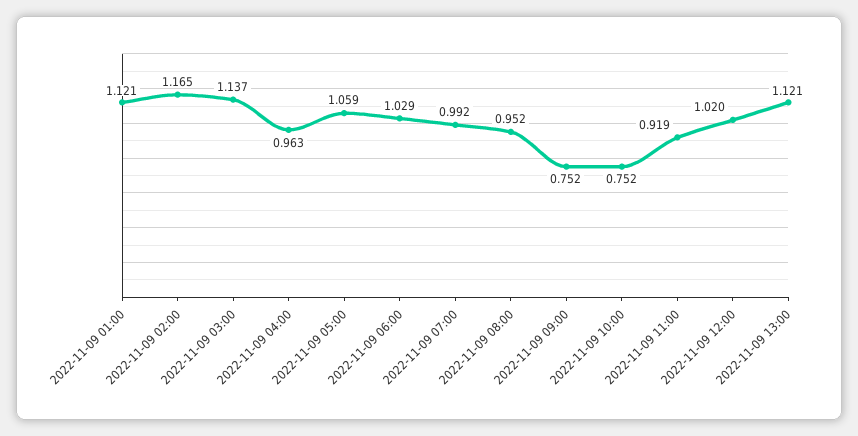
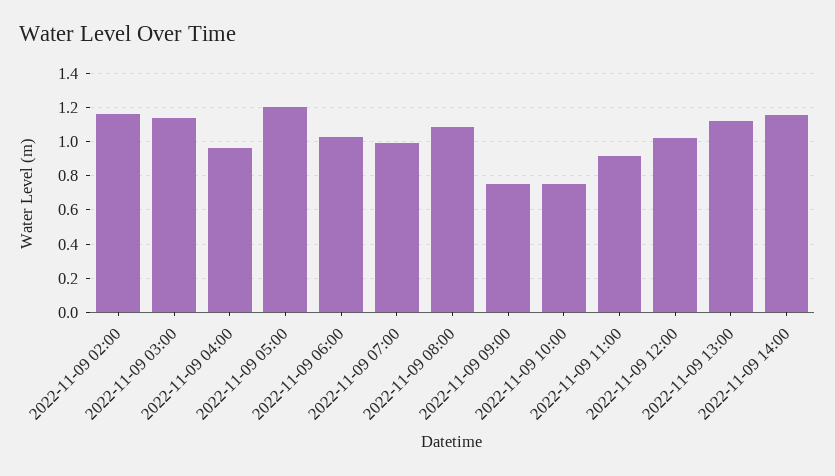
2022-11-09 01:00: 1.121 -> none
2022-11-09 05:00: 1.059 -> 1.2
2022-11-09 08:00: 0.952 -> 1.1
2022-11-09 14:00: none -> 1.15

